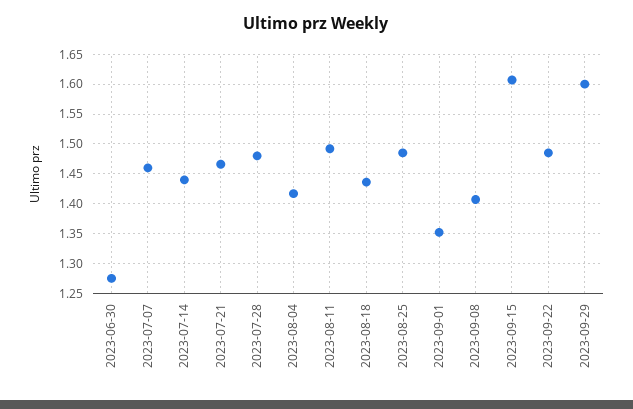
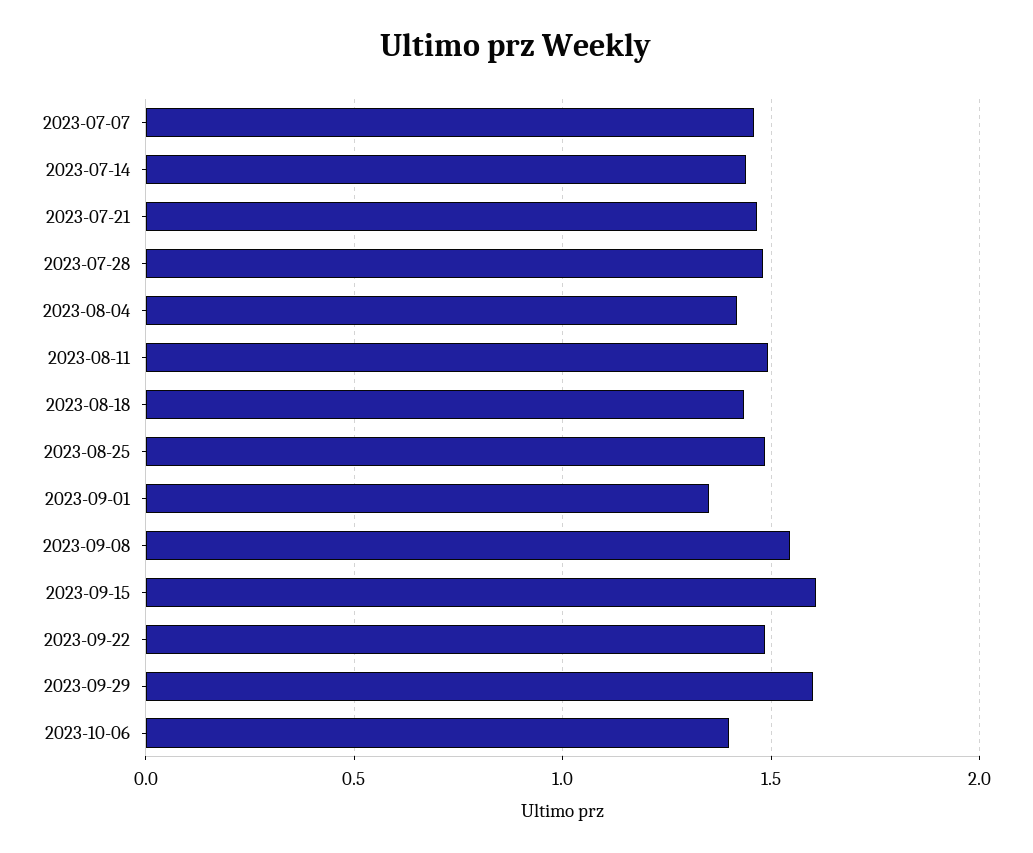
2023-06-30: 1.275 -> none
2023-09-08: 1.4 -> 1.55
2023-10-06: none -> 1.4

